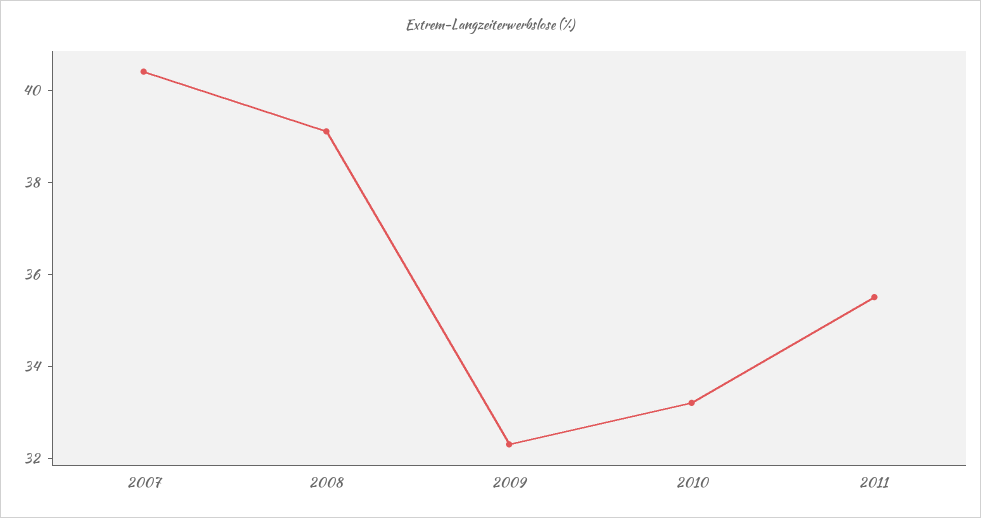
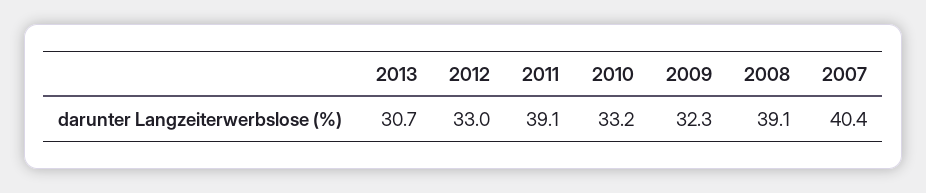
2011: 35.5 -> 39.1
2013: none -> 30.7
2012: none -> 33

